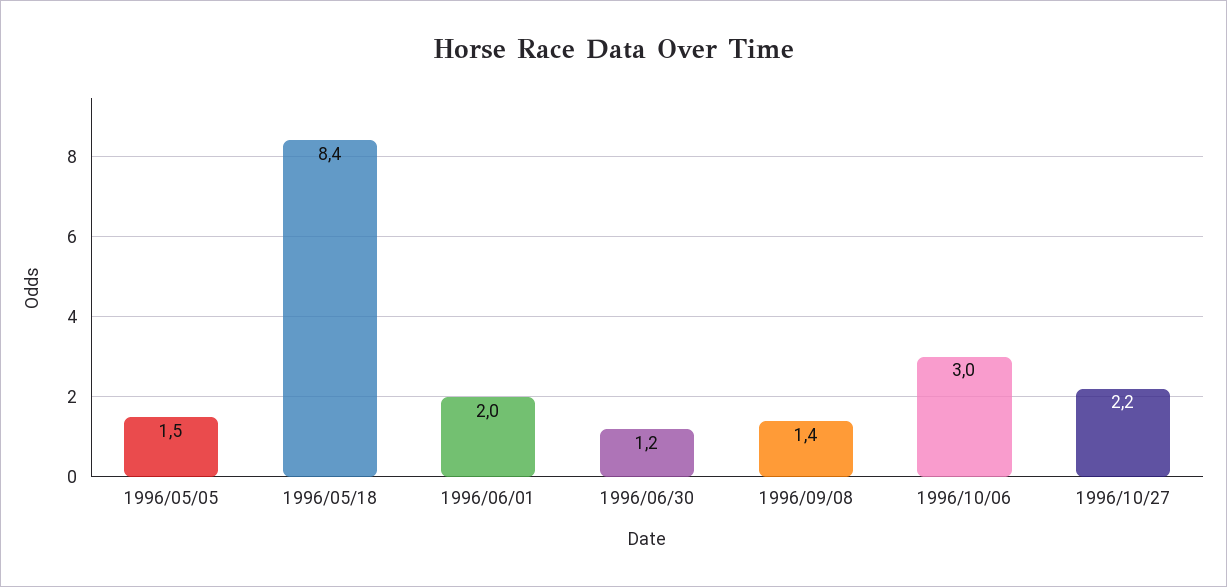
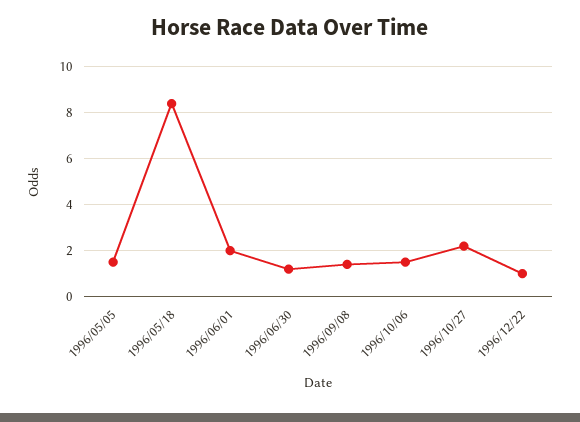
1996/10/06: 3 -> 1.5
1996/12/22: none -> 1

